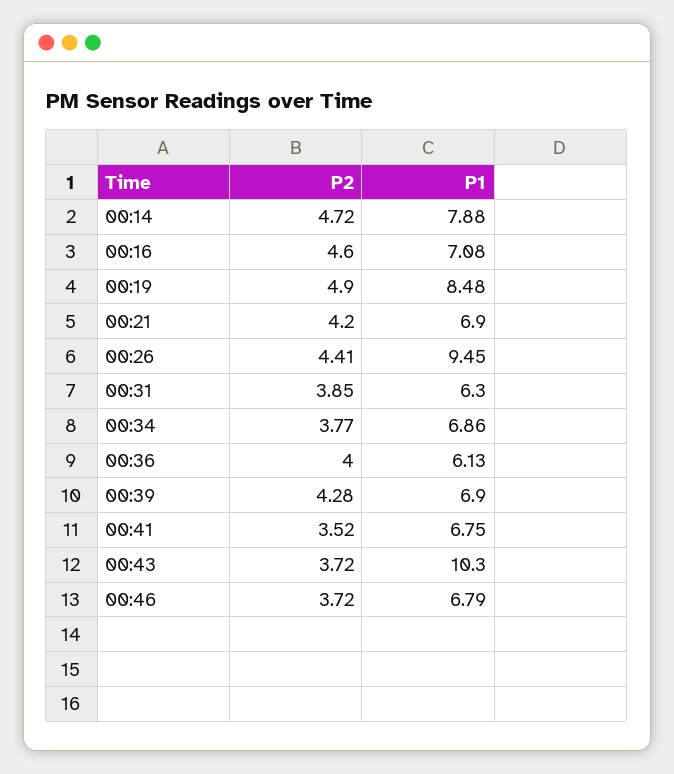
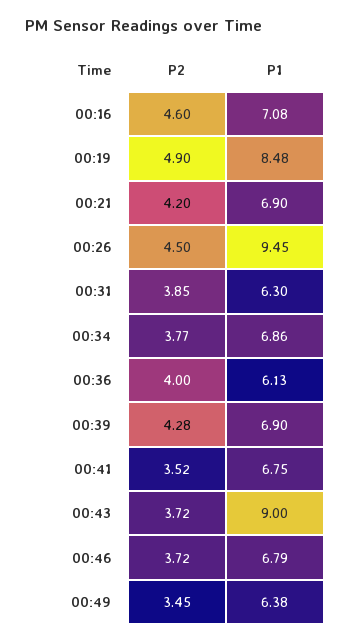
P2, 00:14: 4.72 -> none
P1, 00:14: 7.88 -> none
P2, 00:26: 4.41 -> 4.5
P1, 00:43: 10.3 -> 9
P2, 00:49: none -> 3.45
P1, 00:49: none -> 6.38

